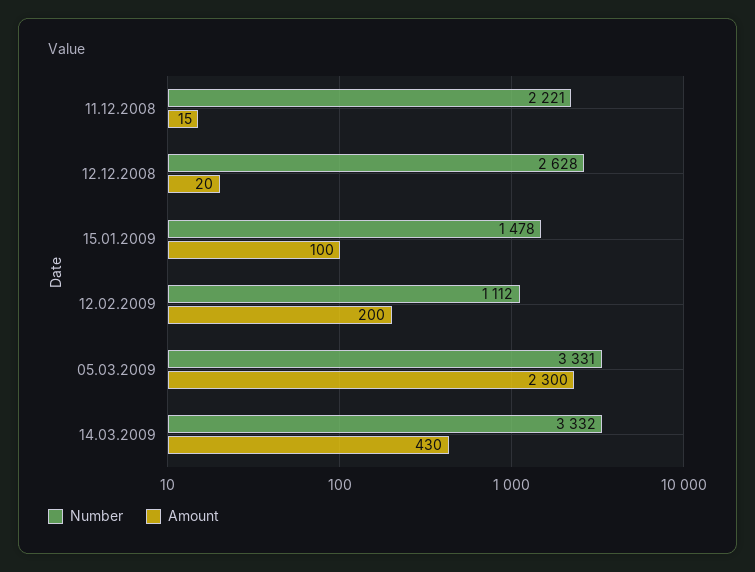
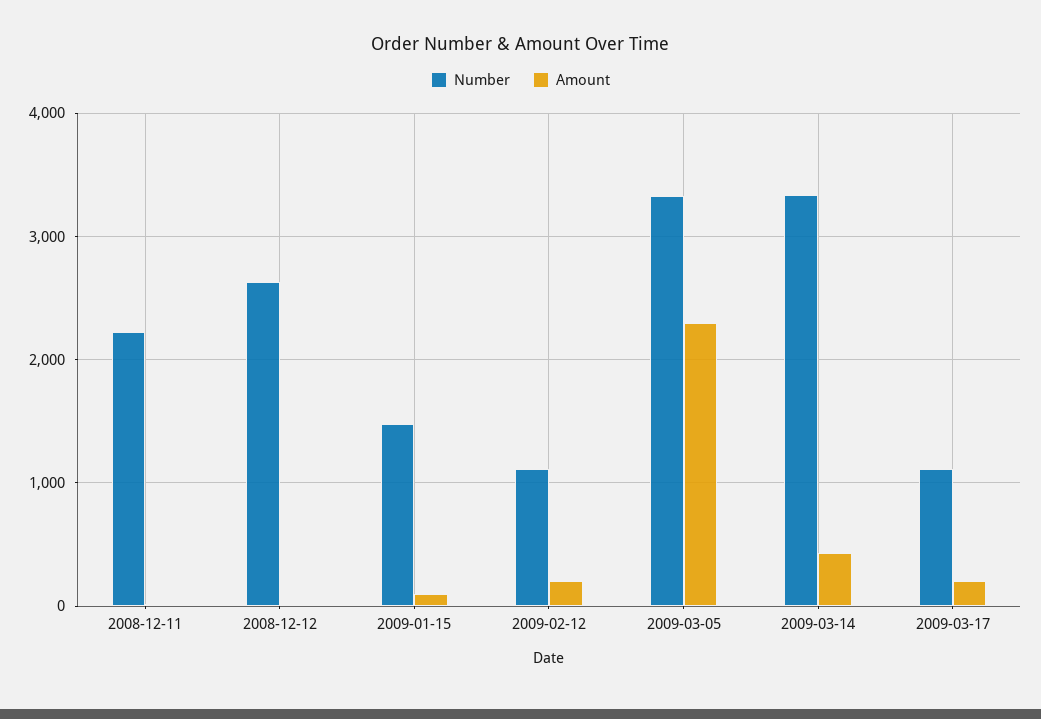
Number, 2009-03-17: none -> 1100
Amount, 2009-03-17: none -> 200

